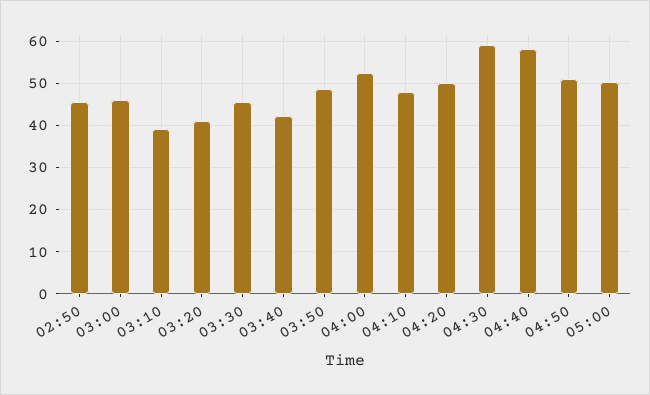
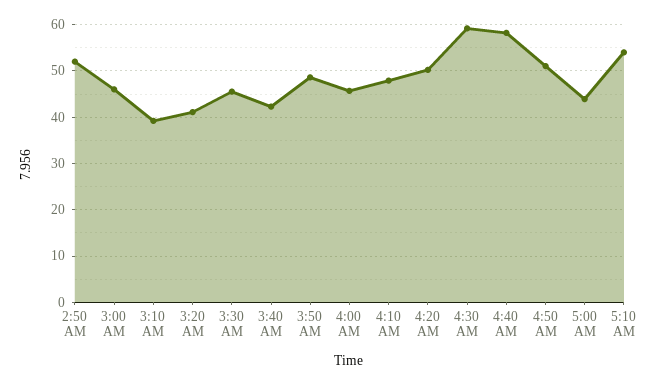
02:50: 46 -> 52
04:00: 52 -> 46
05:00: 50 -> 44
5:10 AM: none -> 54

